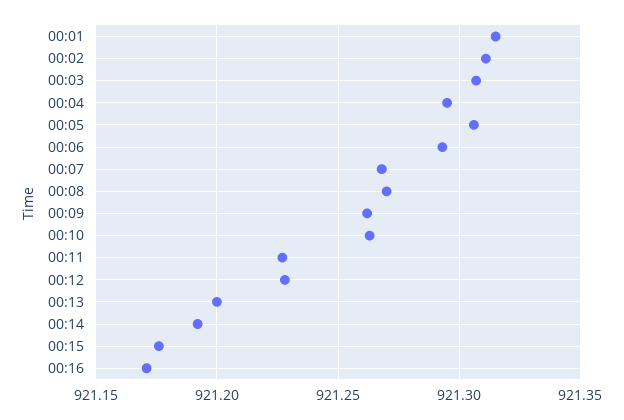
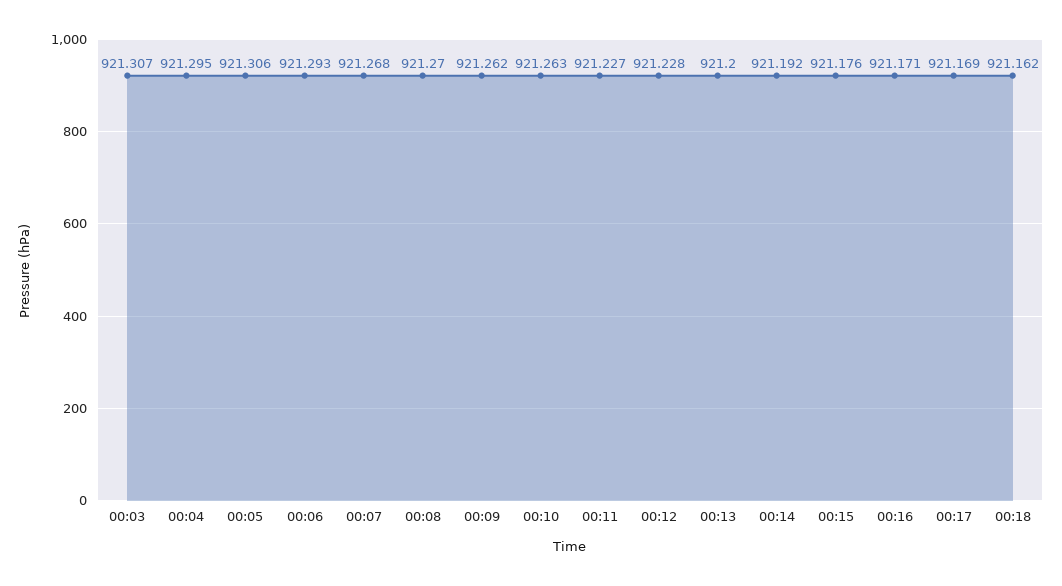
00:01: 921.315 -> none
00:02: 921.31 -> none
00:17: none -> 921.169
00:18: none -> 921.162

